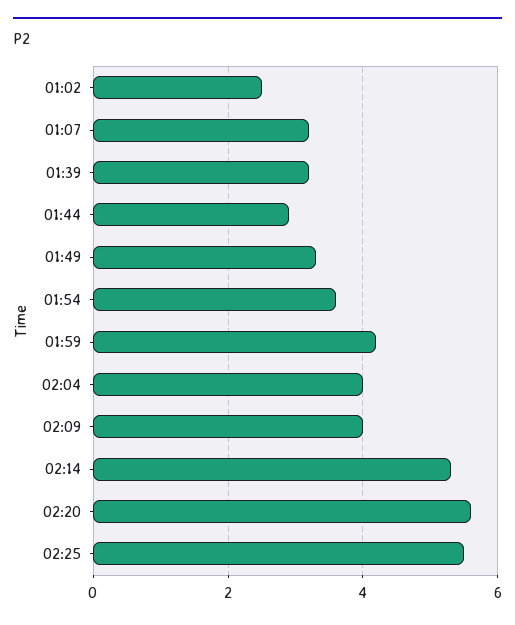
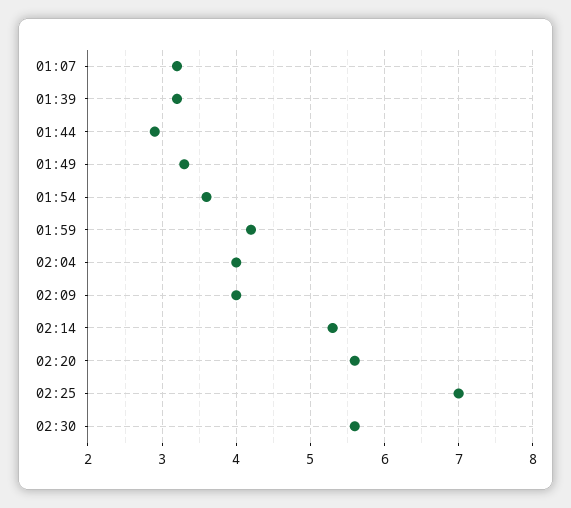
01:02: 2.5 -> none
02:25: 5.5 -> 7
02:30: none -> 5.6

